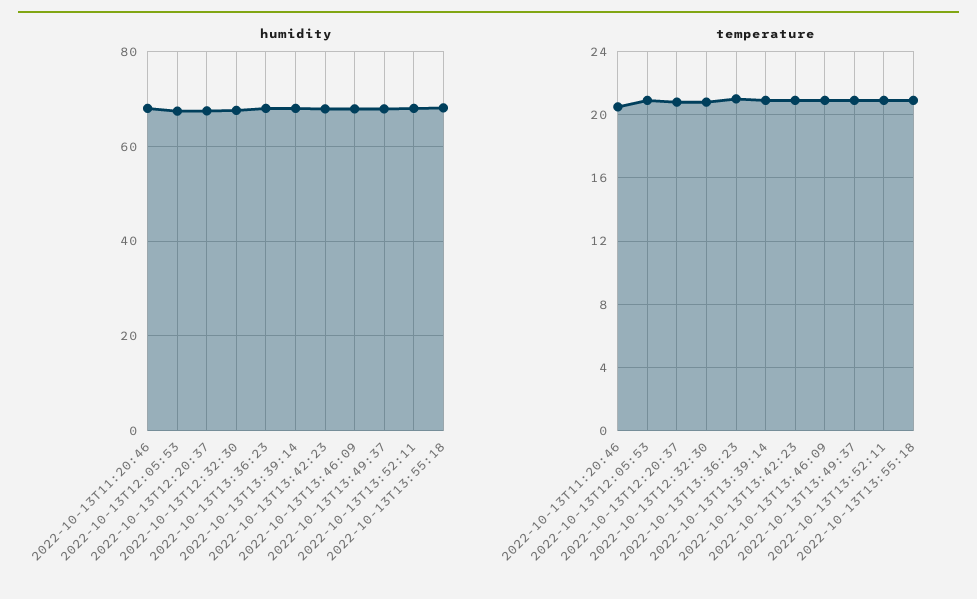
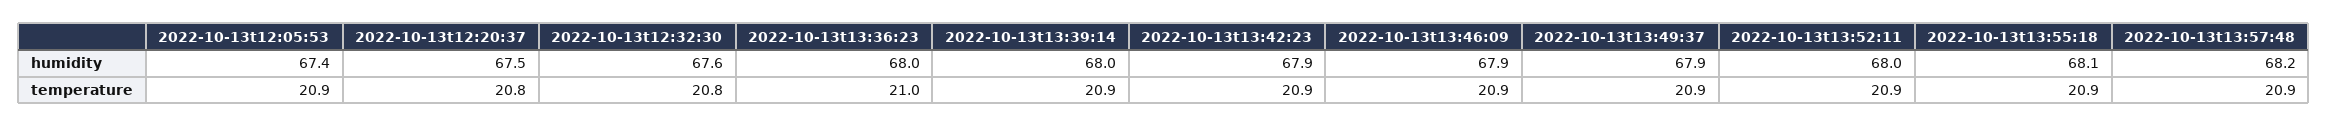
humidity, 2022-10-13T11:20:46: 68 -> none
temperature, 2022-10-13T11:20:46: 20.5 -> none
humidity, 2022-10-13t13:57:48: none -> 68.2
temperature, 2022-10-13t13:57:48: none -> 20.9

